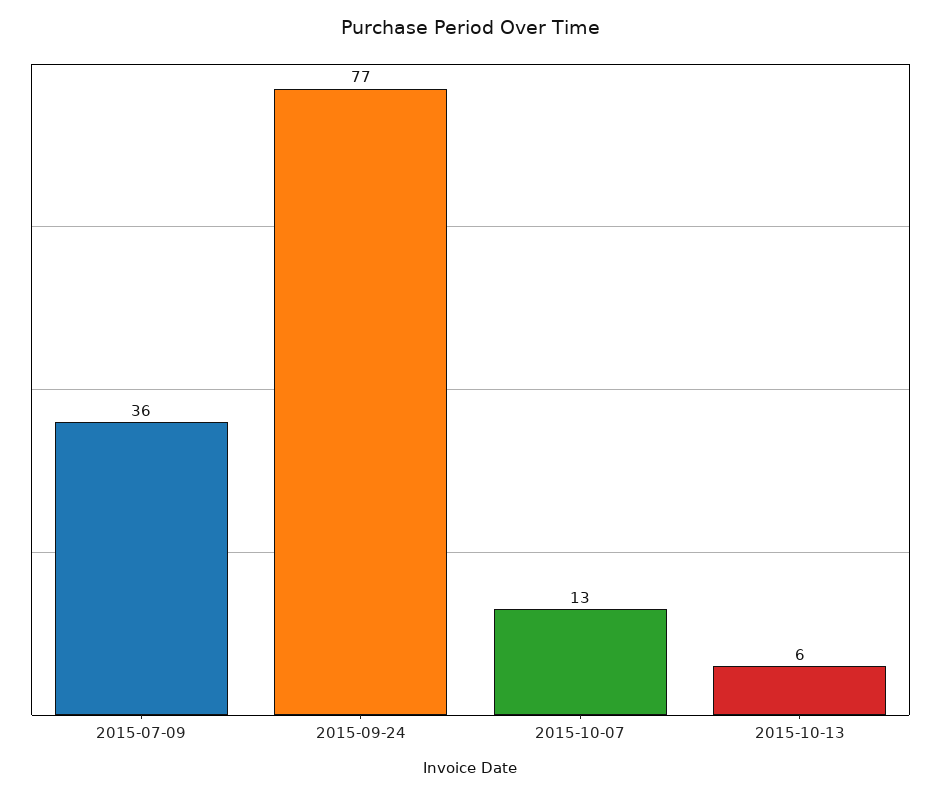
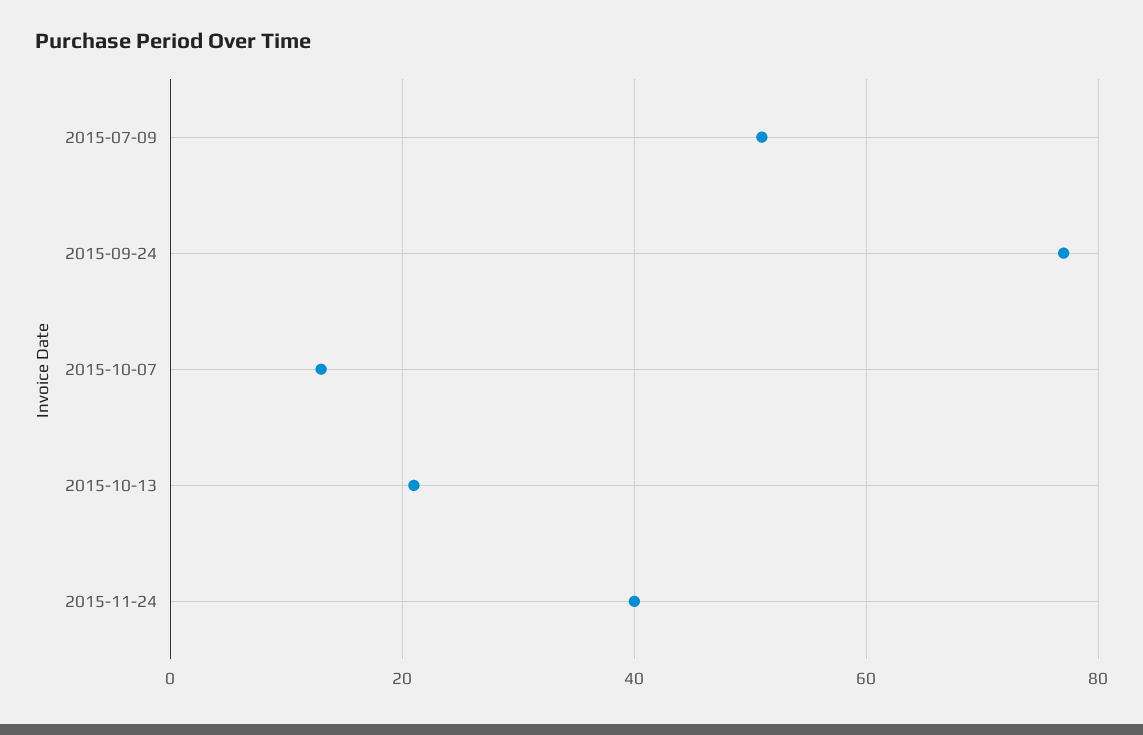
2015-07-09: 36 -> 50
2015-10-13: 6 -> 20
2015-11-24: none -> 40

